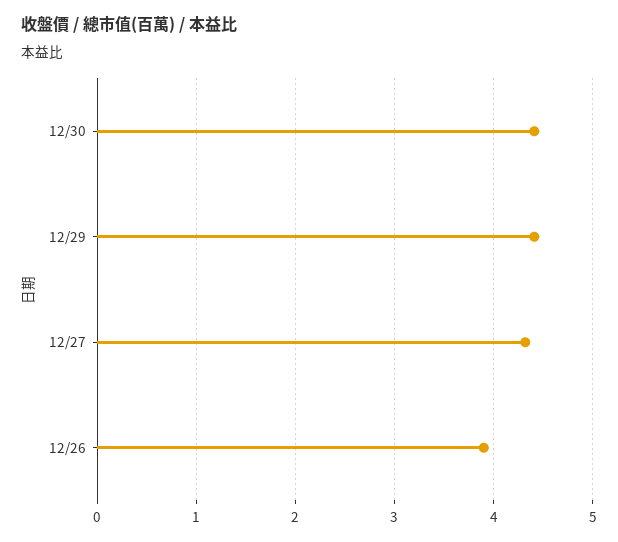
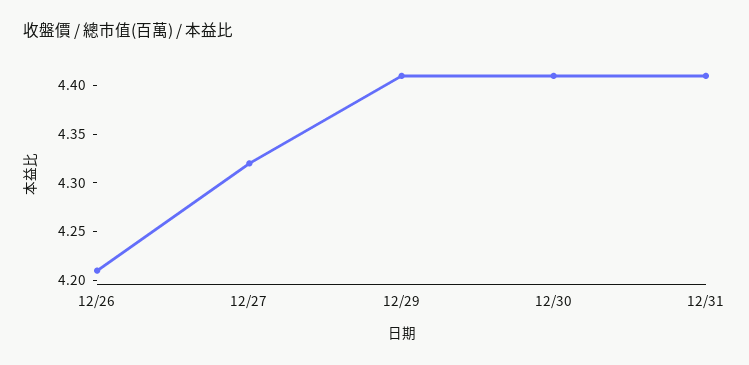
12/26: 3.9 -> 4.21
12/31: none -> 4.41

